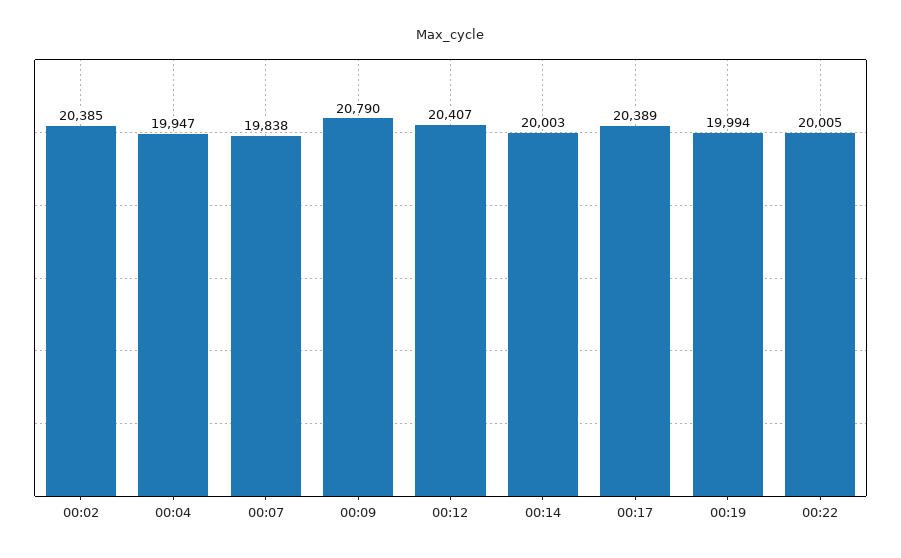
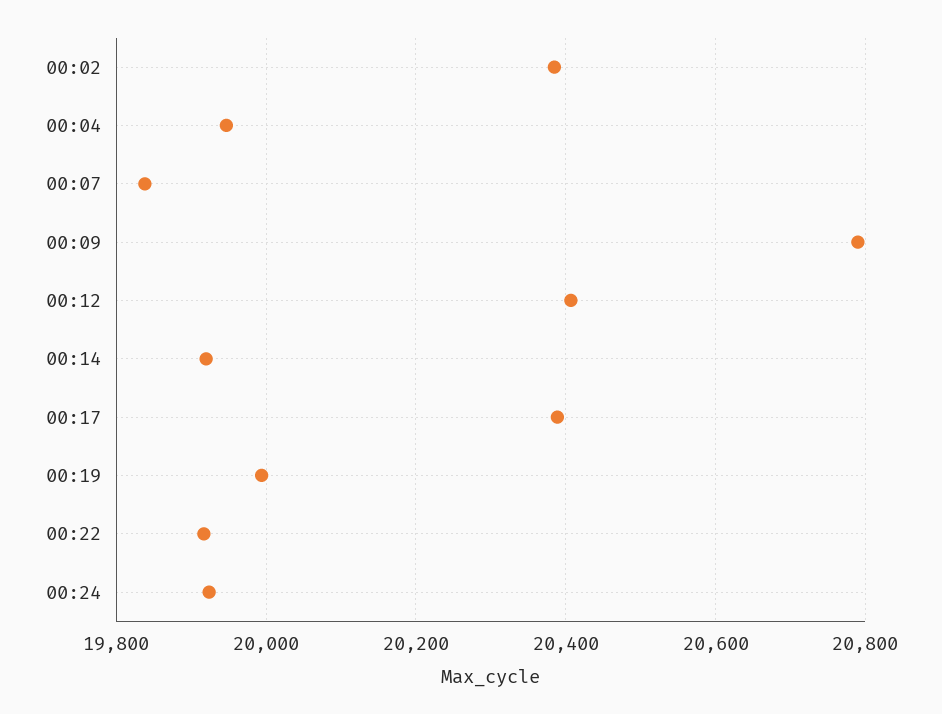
00:14: 20003 -> 19920
00:22: 20005 -> 19920
00:24: none -> 19920

